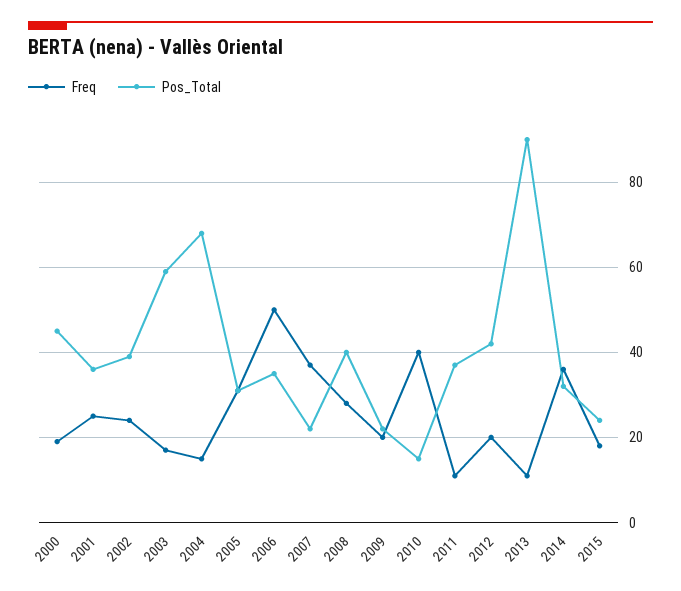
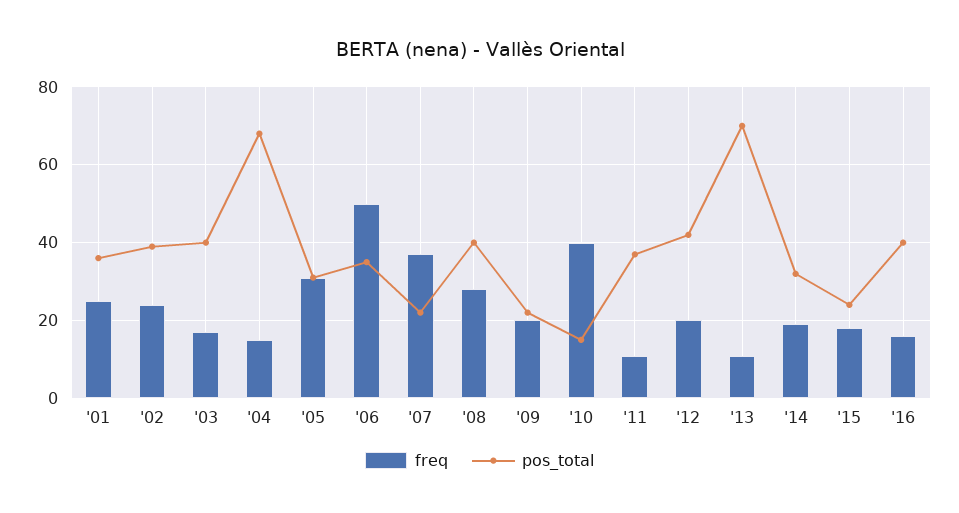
Freq, 2000: 20 -> none
Pos_Total, 2000: 45 -> none
Pos_Total, 2003: 60 -> 40
Pos_Total, 2013: 90 -> 70
Freq, 2014: 35 -> 20
Freq, '16: none -> 15
Pos_Total, '16: none -> 40

